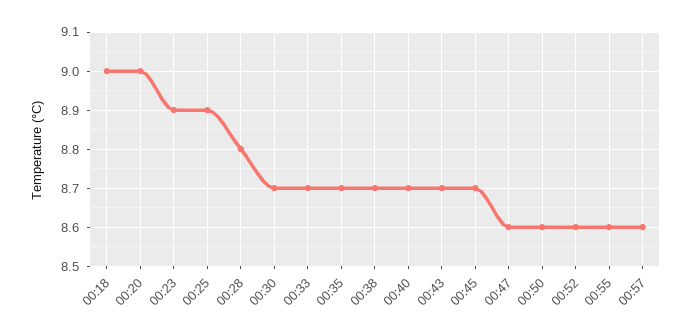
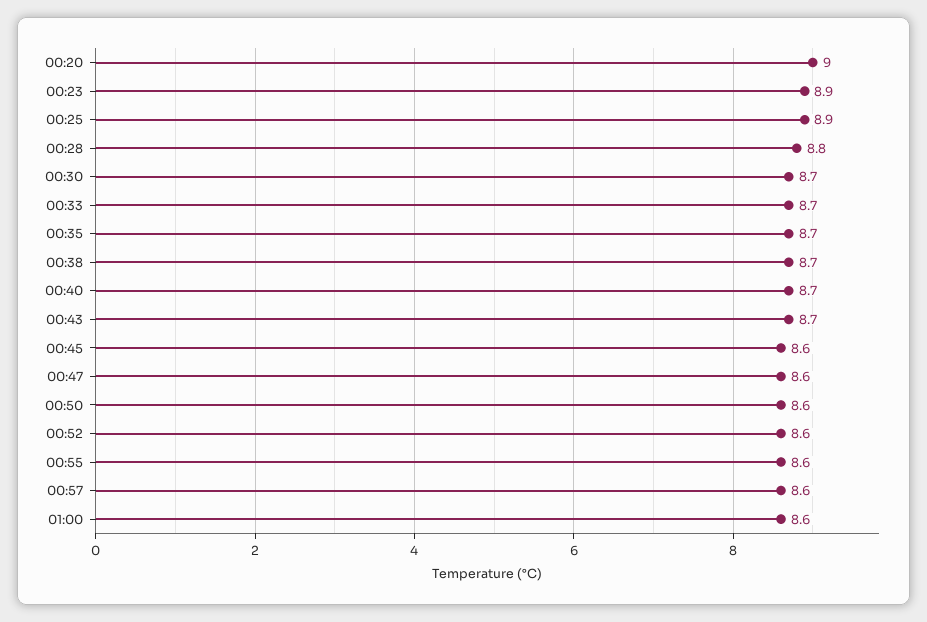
00:18: 9 -> none
00:45: 8.7 -> 8.6
01:00: none -> 8.6

